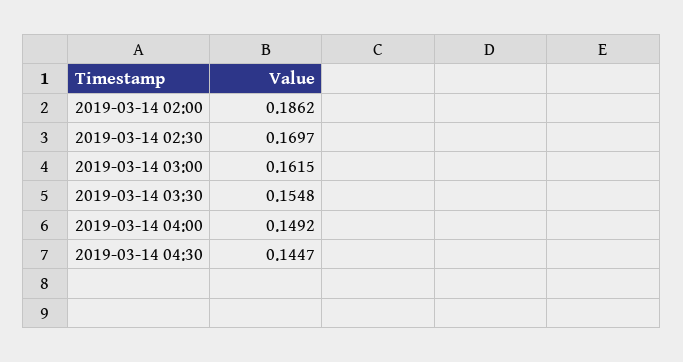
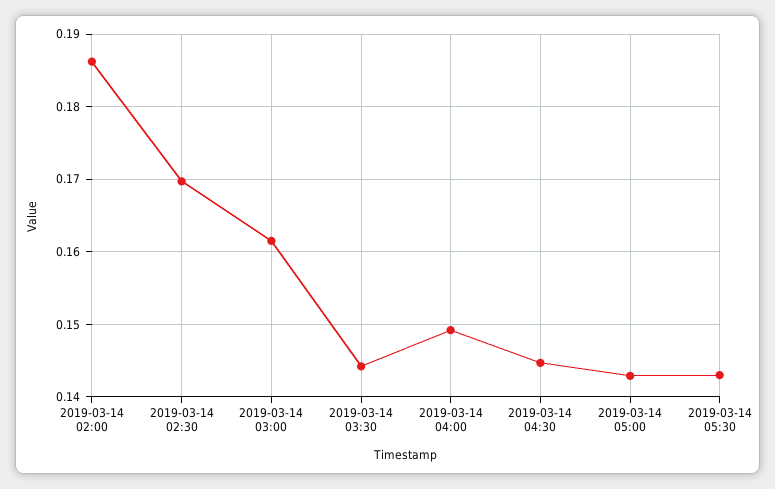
2019-03-14 03:30: 0.1548 -> 0.144
2019-03-14 05:00: none -> 0.143
2019-03-14 05:30: none -> 0.143

